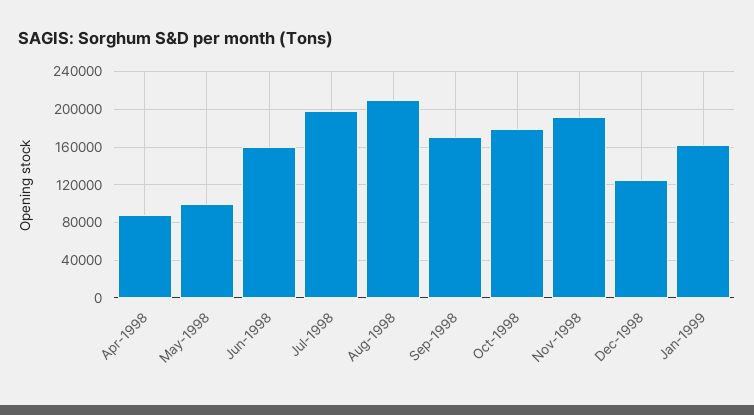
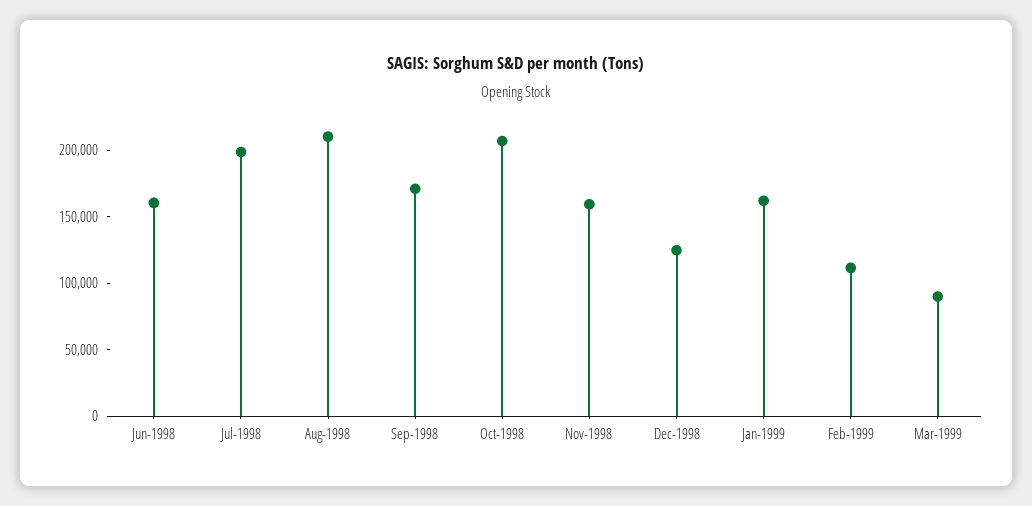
Apr-1998: 90000 -> none
May-1998: 100000 -> none
Oct-1998: 180000 -> 210000
Nov-1998: 190000 -> 160000
Feb-1999: none -> 110000
Mar-1999: none -> 90000

